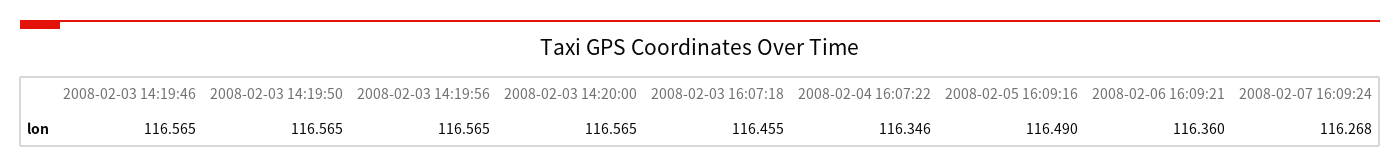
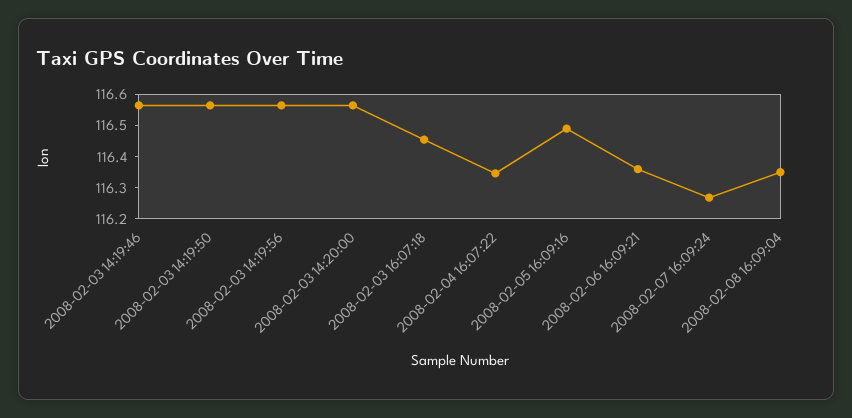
2008-02-08 16:09:04: none -> 116.35

